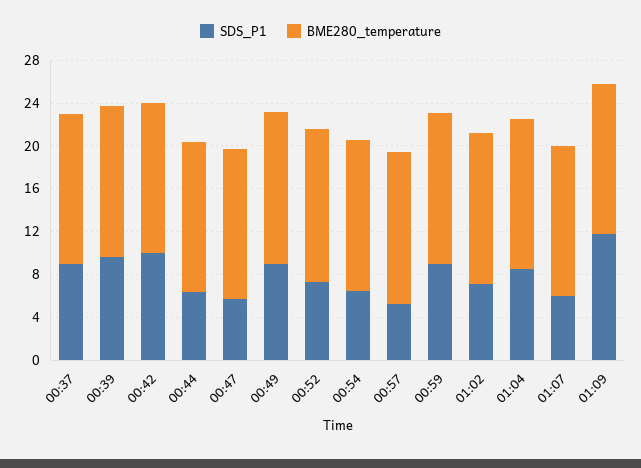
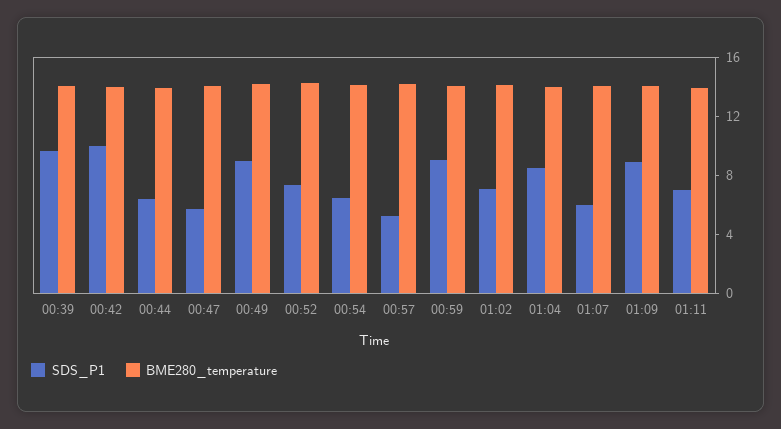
SDS_P1, 00:37: 9 -> none
BME280_temperature, 00:37: 14 -> none
SDS_P1, 01:09: 12 -> 9
SDS_P1, 01:11: none -> 7
BME280_temperature, 01:11: none -> 14

